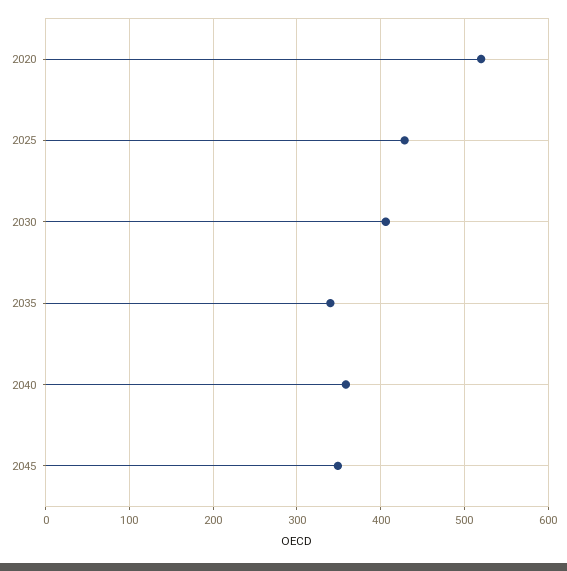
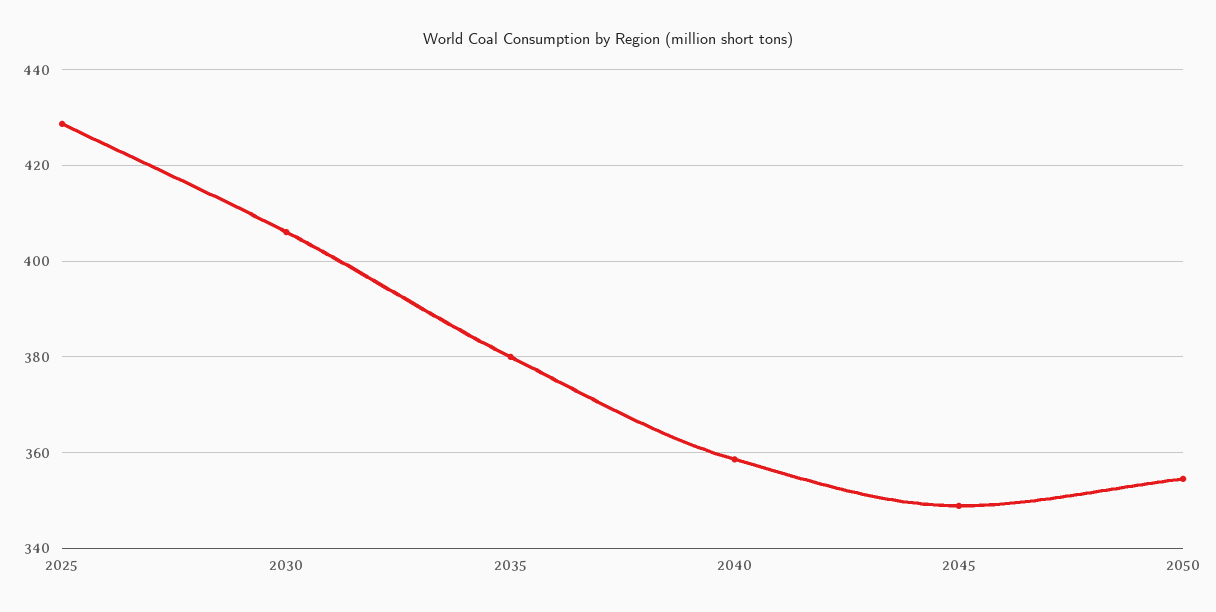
2020: 520 -> none
2035: 340 -> 380
2050: none -> 354

